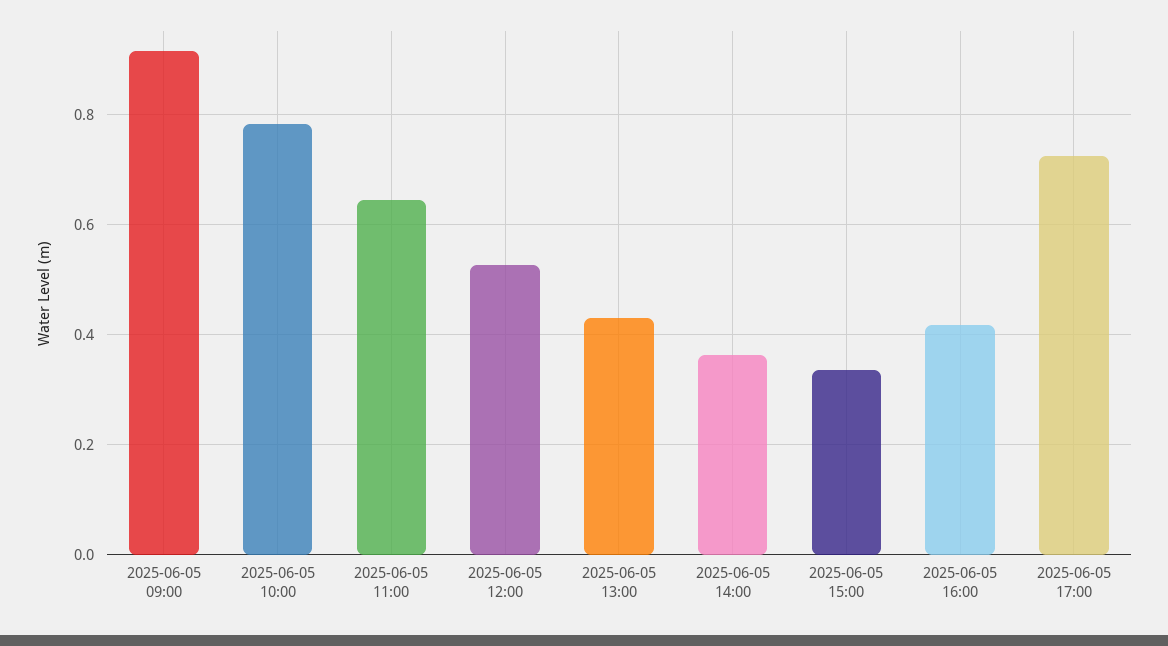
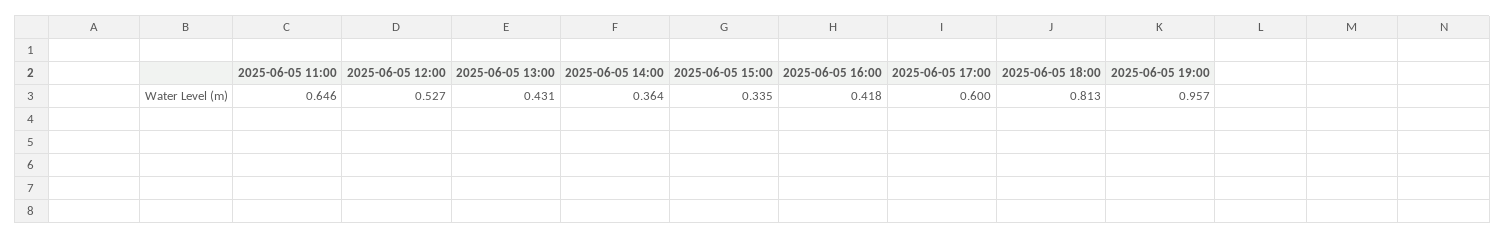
2025-06-05 09:00: 0.92 -> none
2025-06-05 10:00: 0.78 -> none
2025-06-05 17:00: 0.72 -> 0.6
2025-06-05 18:00: none -> 0.813
2025-06-05 19:00: none -> 0.957

